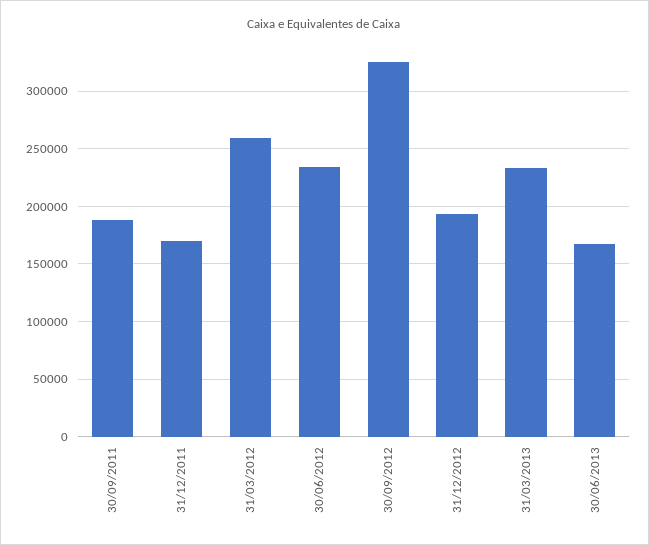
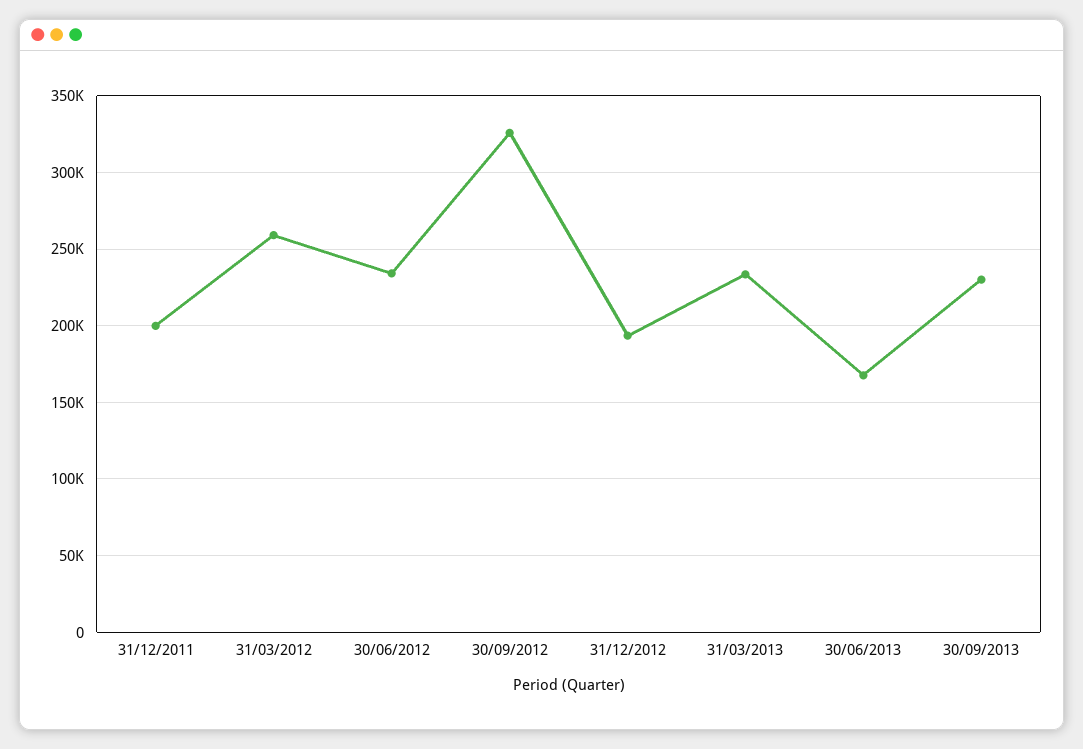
30/09/2011: 190000 -> none
31/12/2011: 170000 -> 200000
30/09/2013: none -> 230000

